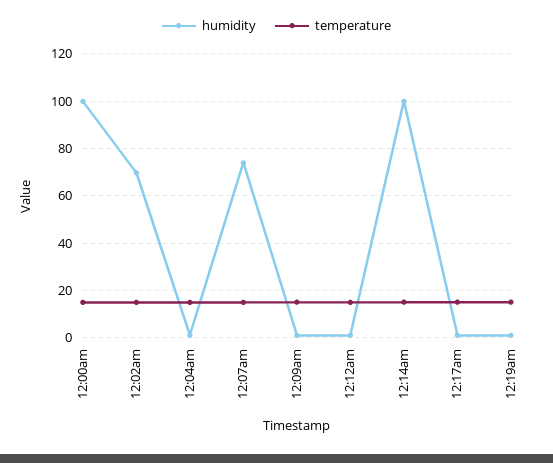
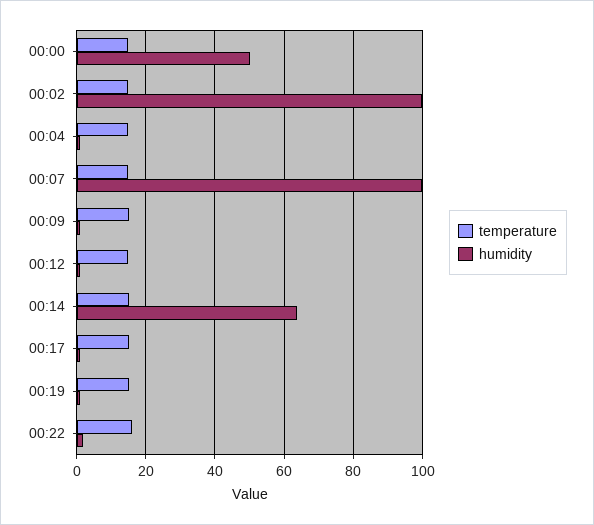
humidity, 12:00am: 100 -> 50
humidity, 12:02am: 70 -> 100
humidity, 12:07am: 75 -> 100
humidity, 12:14am: 100 -> 64
temperature, 00:22: none -> 16
humidity, 00:22: none -> 2

